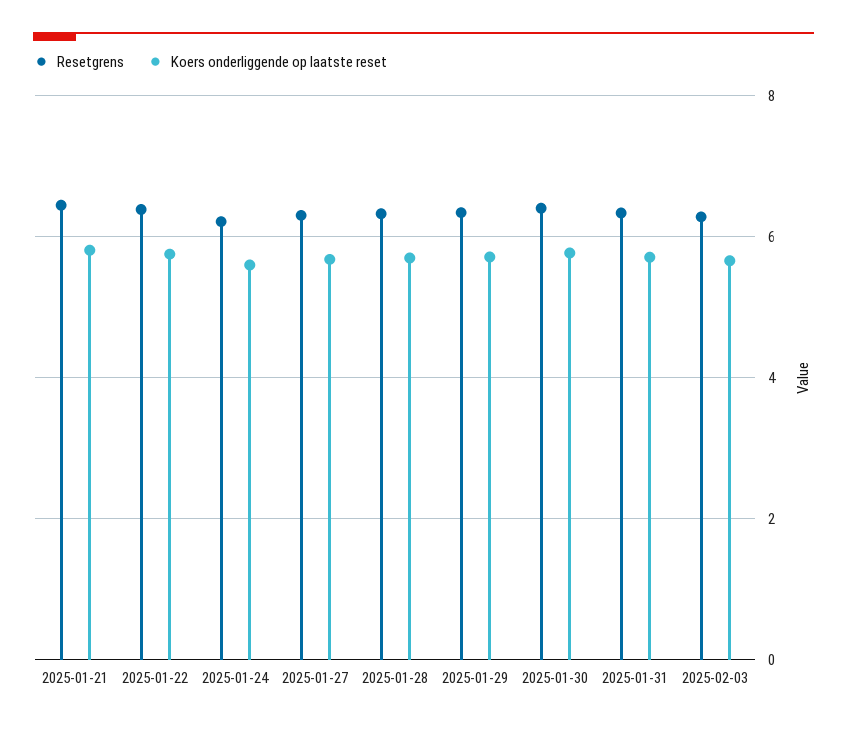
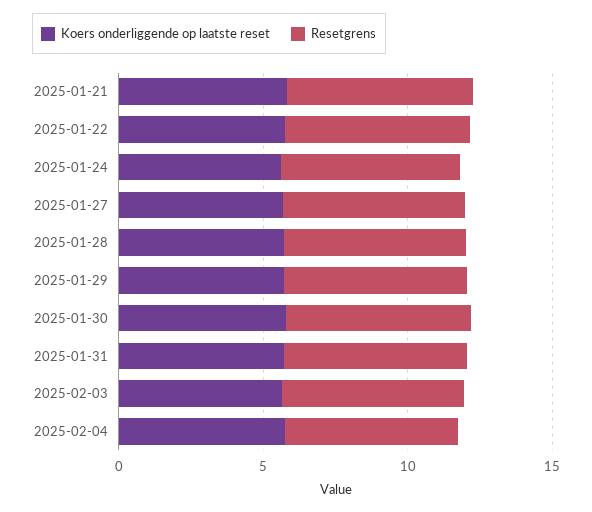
Koers onderliggende op laatste reset, 2025-02-04: none -> 6
Resetgrens, 2025-02-04: none -> 6

